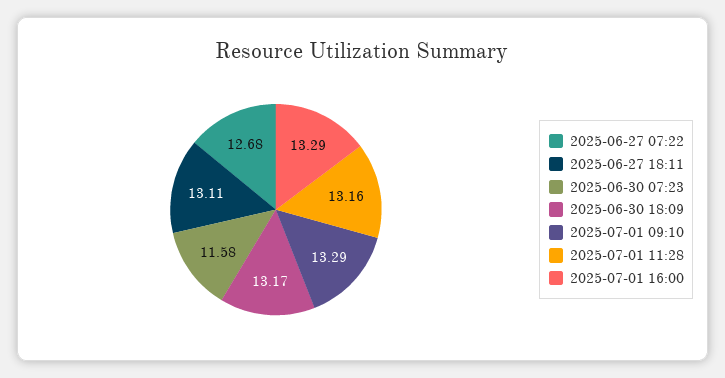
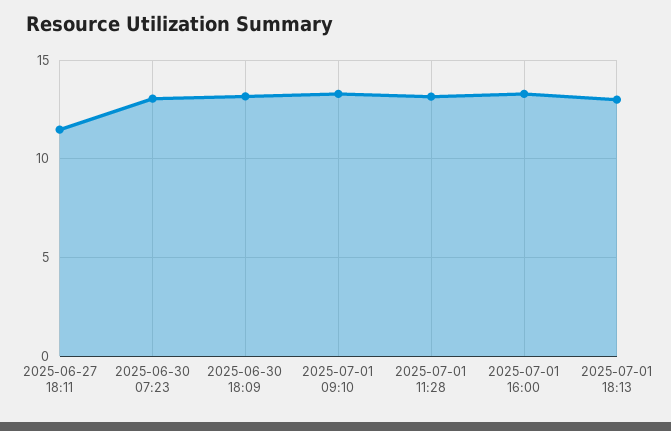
2025-06-27 07:22: 12.68 -> none
2025-06-27 18:11: 13.11 -> 11.5
2025-06-30 07:23: 11.58 -> 13
2025-07-01 18:13: none -> 13

